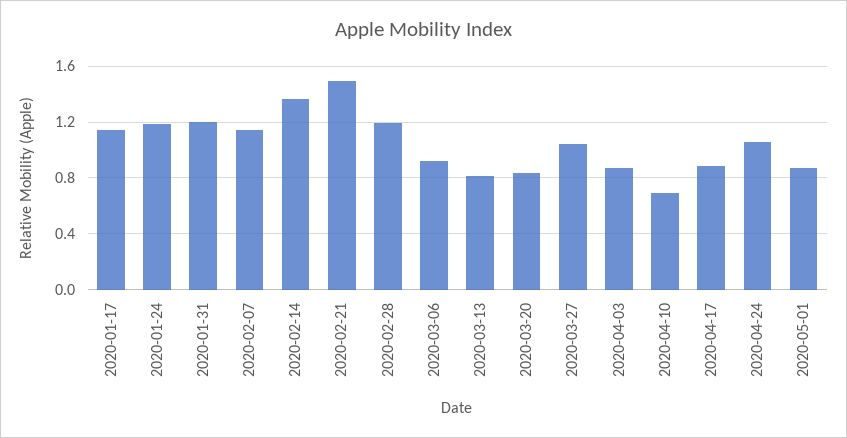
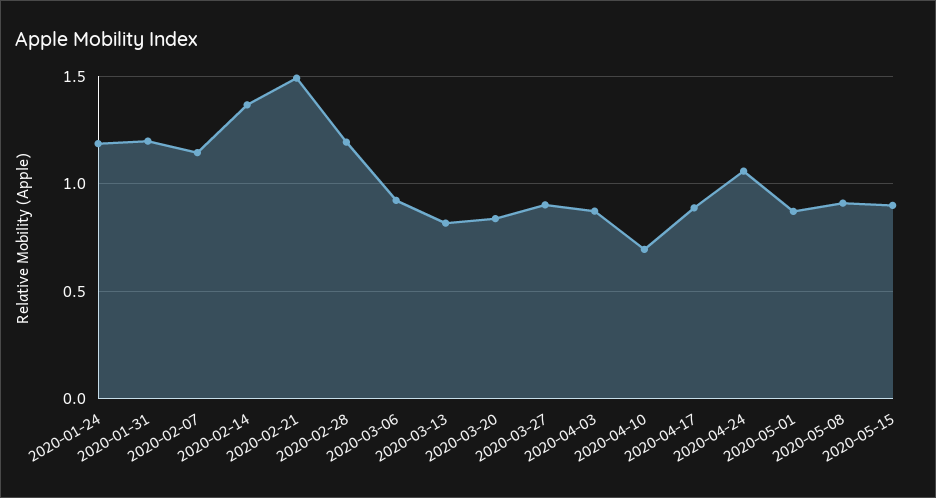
2020-01-17: 1.15 -> none
2020-03-27: 1.05 -> 0.9
2020-05-08: none -> 0.9
2020-05-15: none -> 0.9

